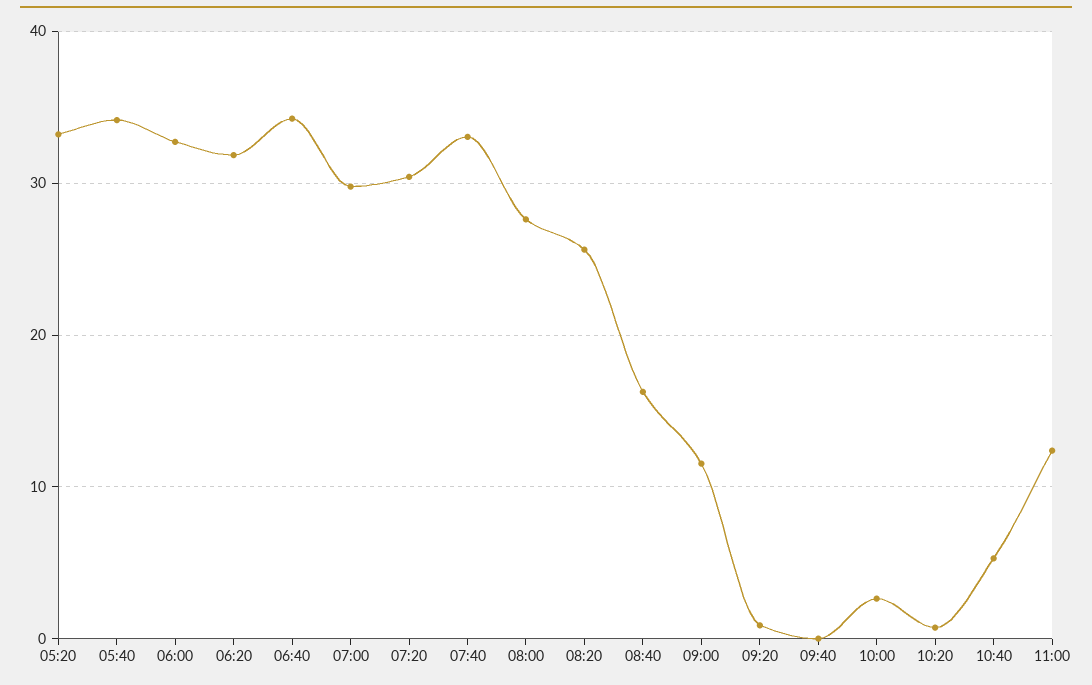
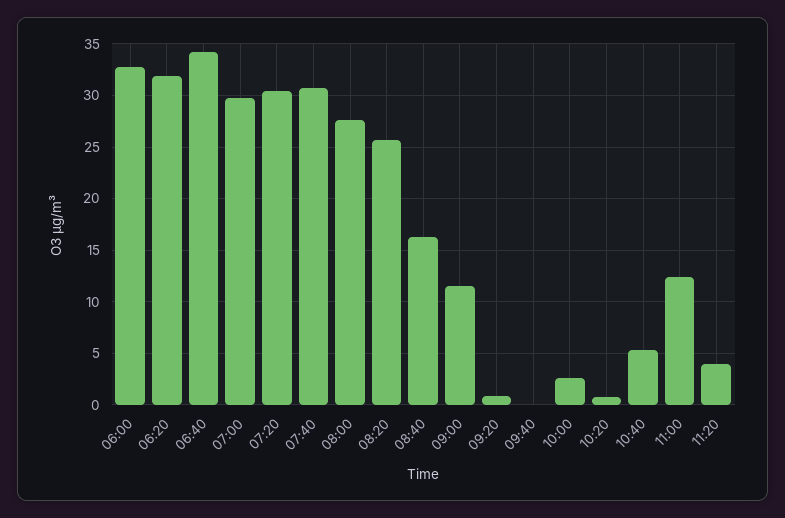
05:20: 33 -> none
05:40: 34 -> none
07:40: 33 -> 31
11:20: none -> 4

